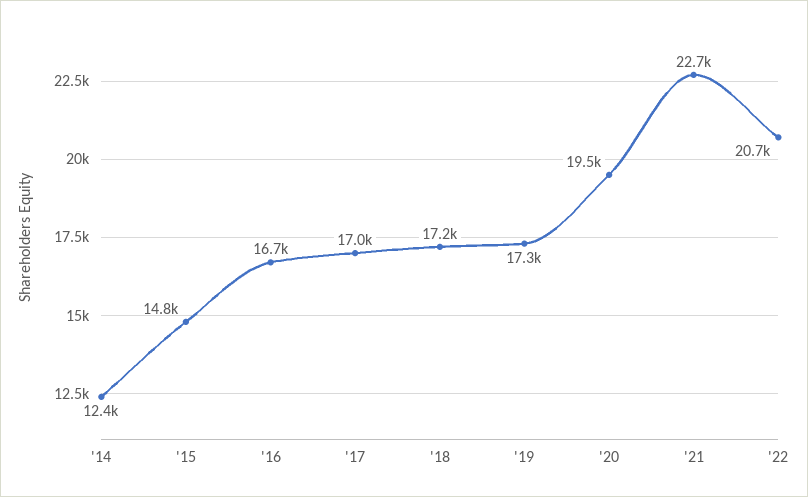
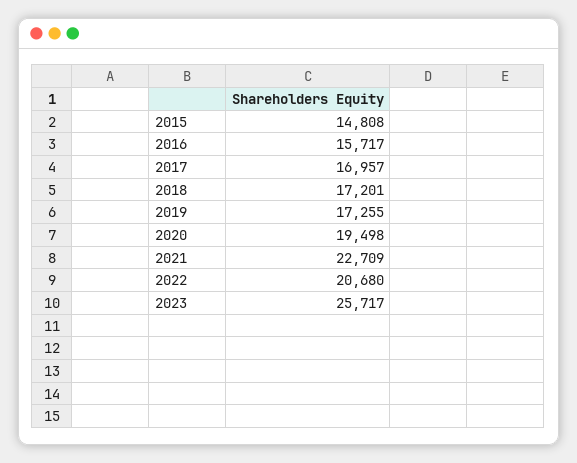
'14: 12400 -> none
'16: 16700 -> 15717
2023: none -> 25717

